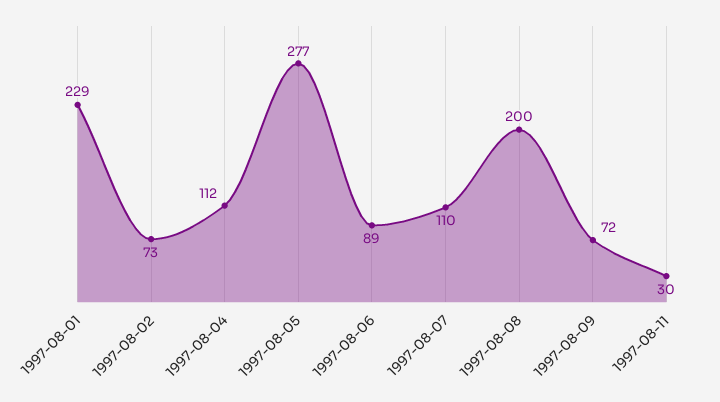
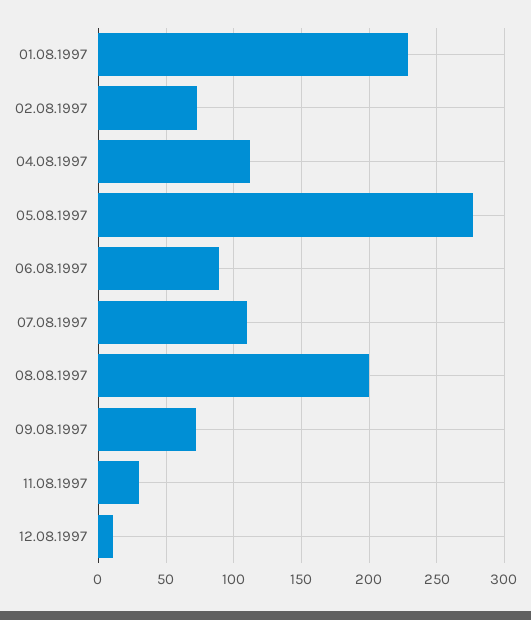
12.08.1997: none -> 10

